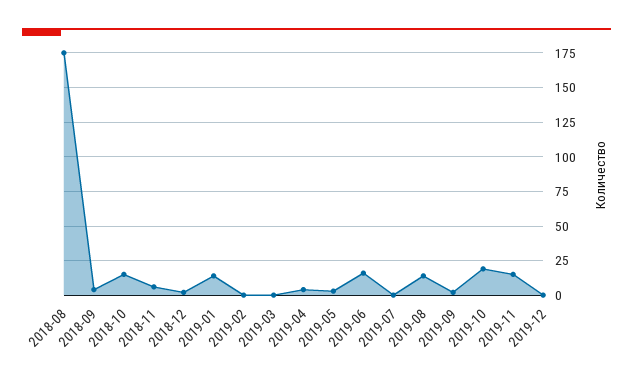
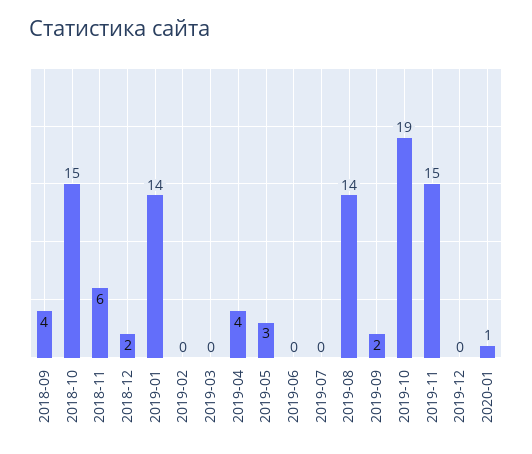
2018-08: 175 -> none
2019-06: 15 -> 0
2020-01: none -> 1

